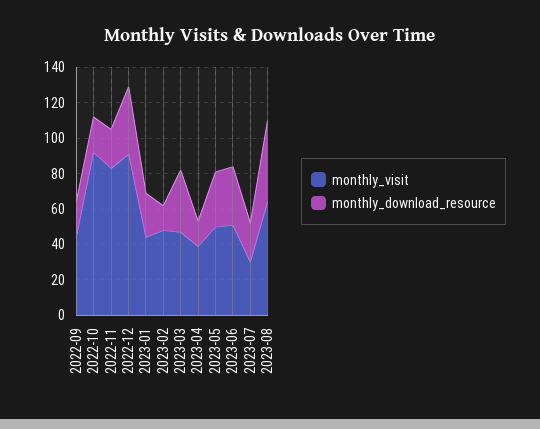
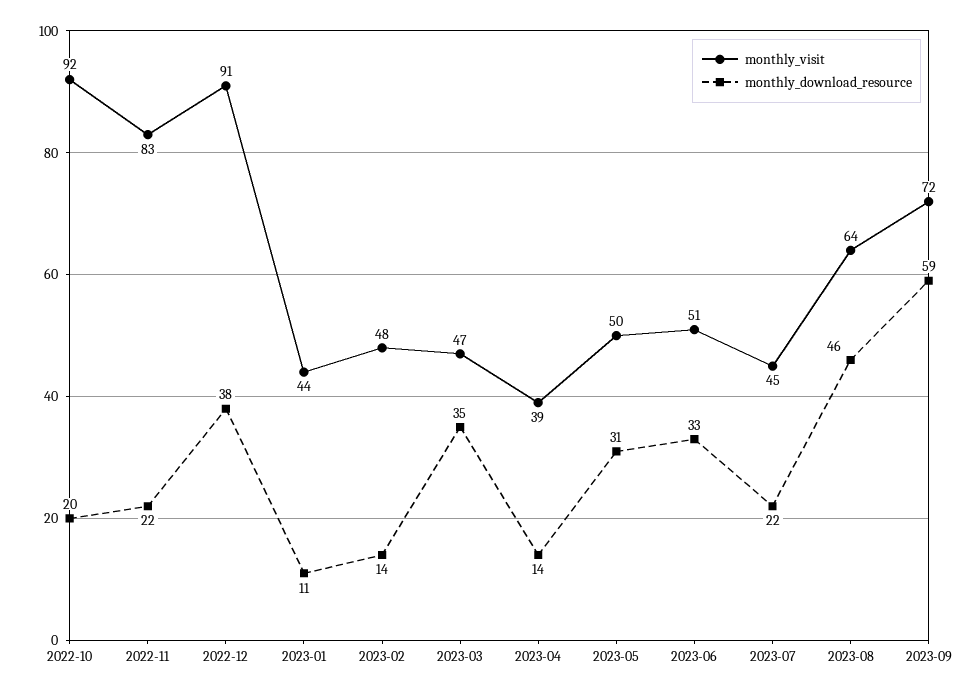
monthly_visit, 2022-09: 45 -> none
monthly_download_resource, 2022-09: 20 -> none
monthly_download_resource, 2023-01: 25 -> 11
monthly_visit, 2023-07: 30 -> 45
monthly_visit, 2023-09: none -> 72
monthly_download_resource, 2023-09: none -> 59

